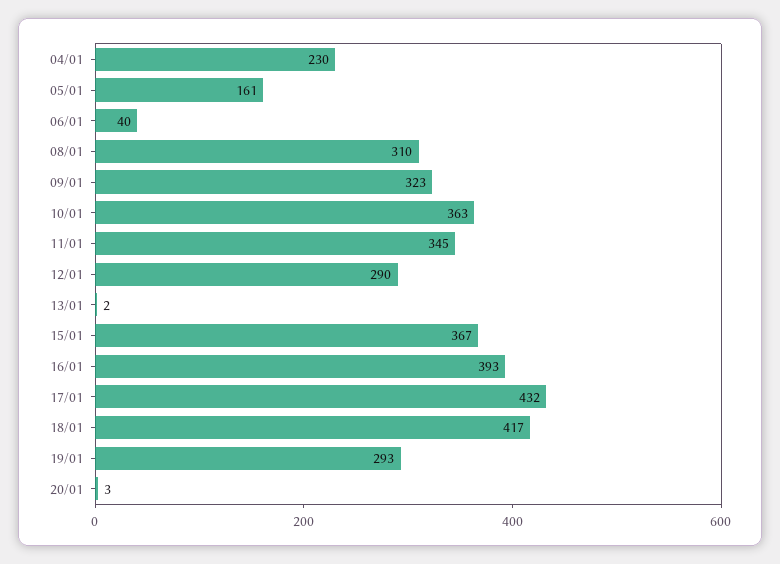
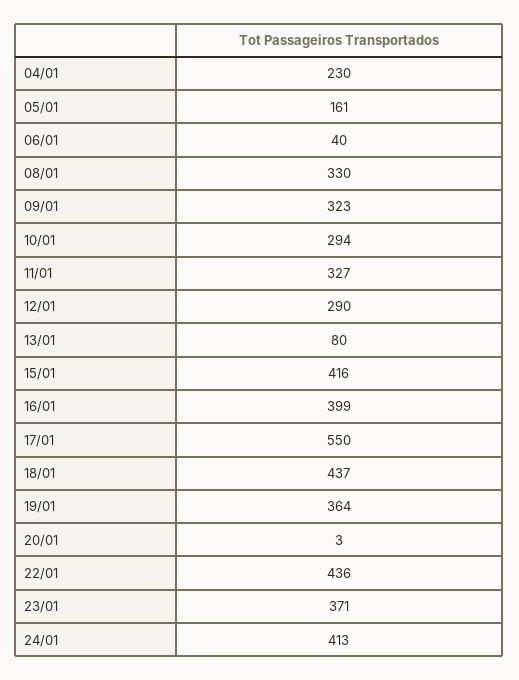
08/01: 310 -> 330
10/01: 363 -> 294
11/01: 345 -> 327
13/01: 2 -> 80
15/01: 367 -> 416
16/01: 393 -> 399
17/01: 432 -> 550
18/01: 417 -> 437
19/01: 293 -> 364
22/01: none -> 436
23/01: none -> 371
24/01: none -> 413

